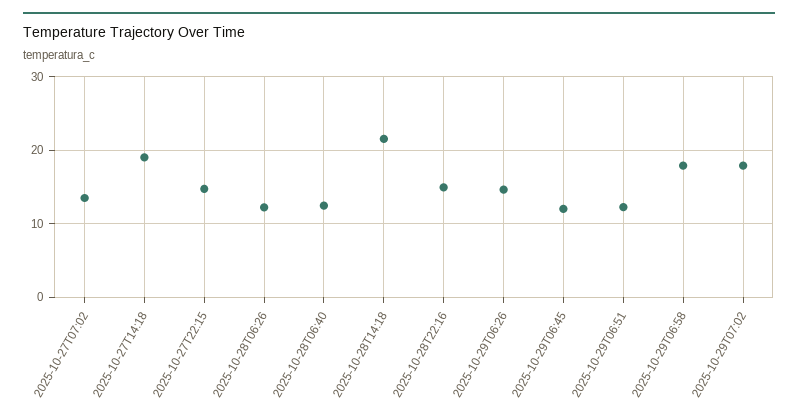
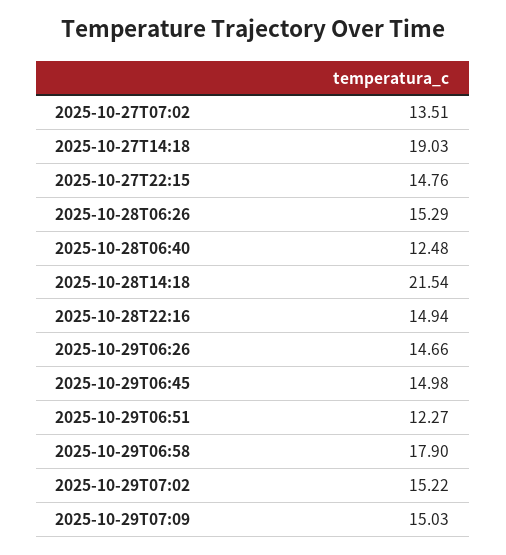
2025-10-28T06:26: 12 -> 15.29
2025-10-29T06:45: 12 -> 14.98
2025-10-29T07:02: 18 -> 15.22
2025-10-29T07:09: none -> 15.03

